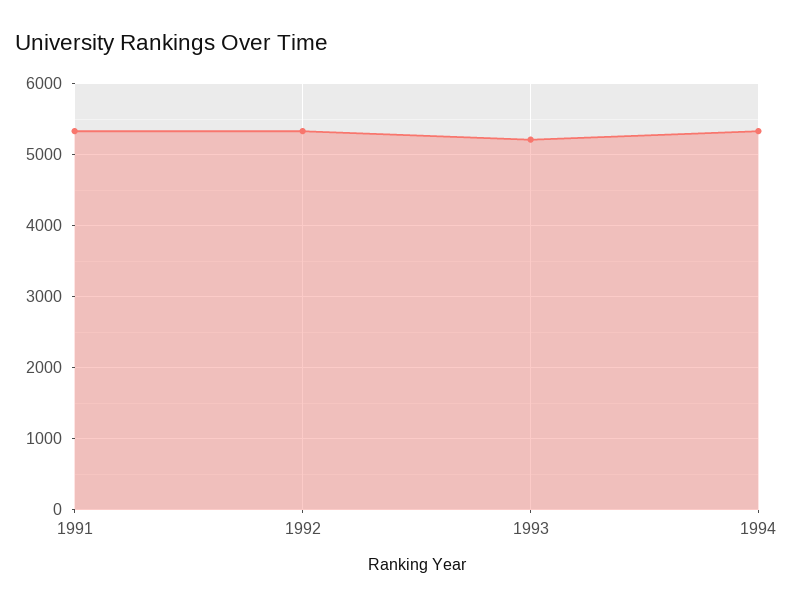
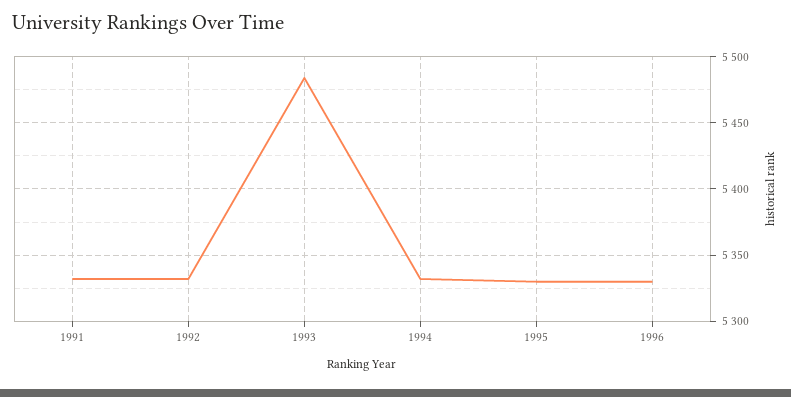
1993: 5200 -> 5485
1995: none -> 5330
1996: none -> 5330

